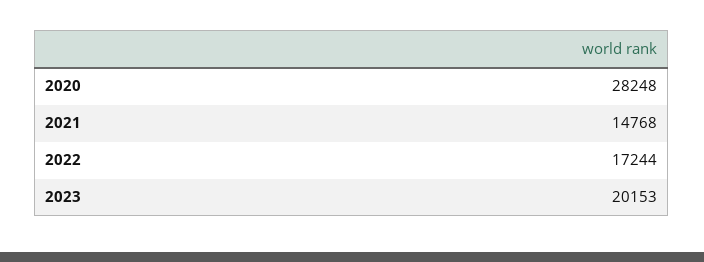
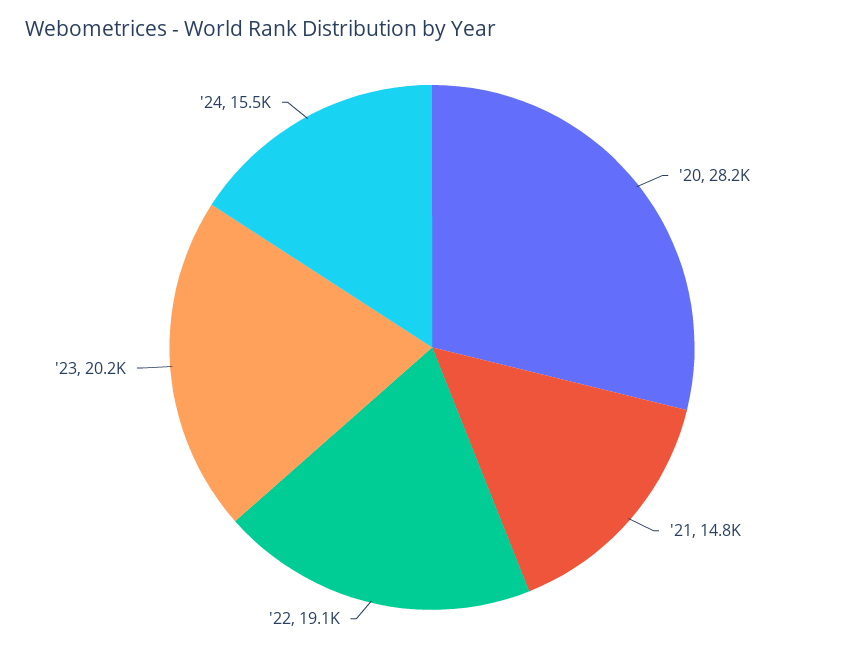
2022: 17244 -> 19100
'24: none -> 15500

